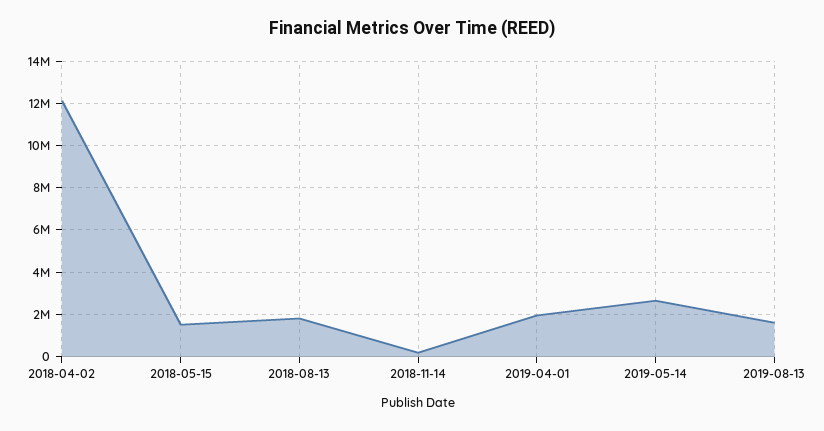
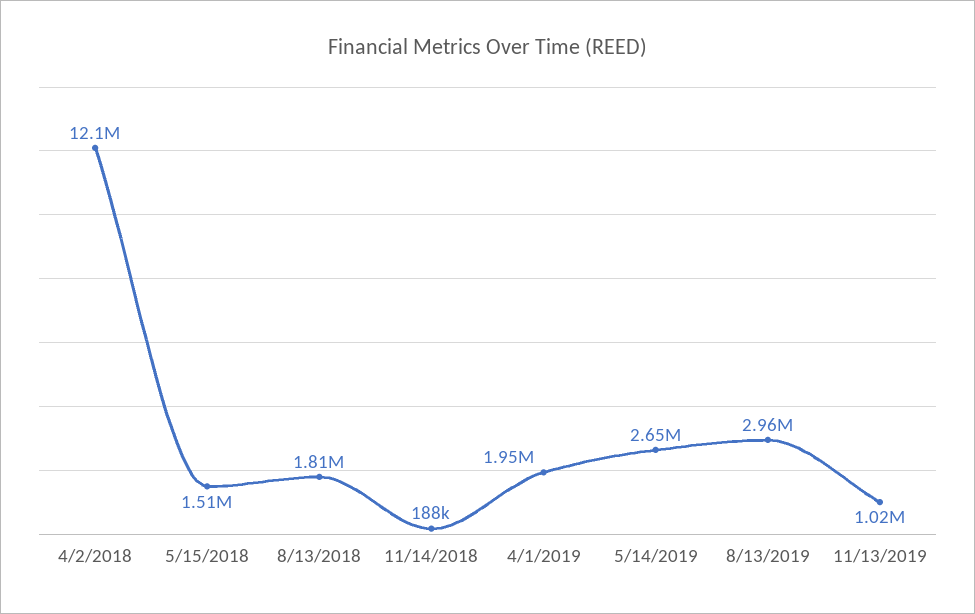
2019-08-13: 1500000 -> 2960000
11/13/2019: none -> 1020000

